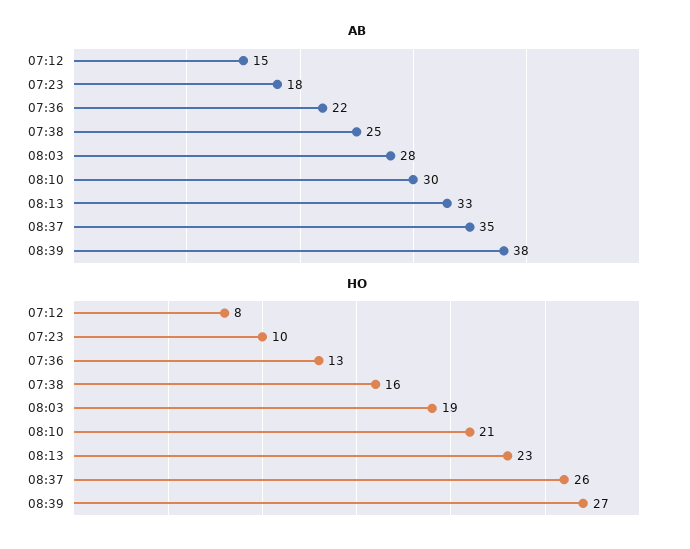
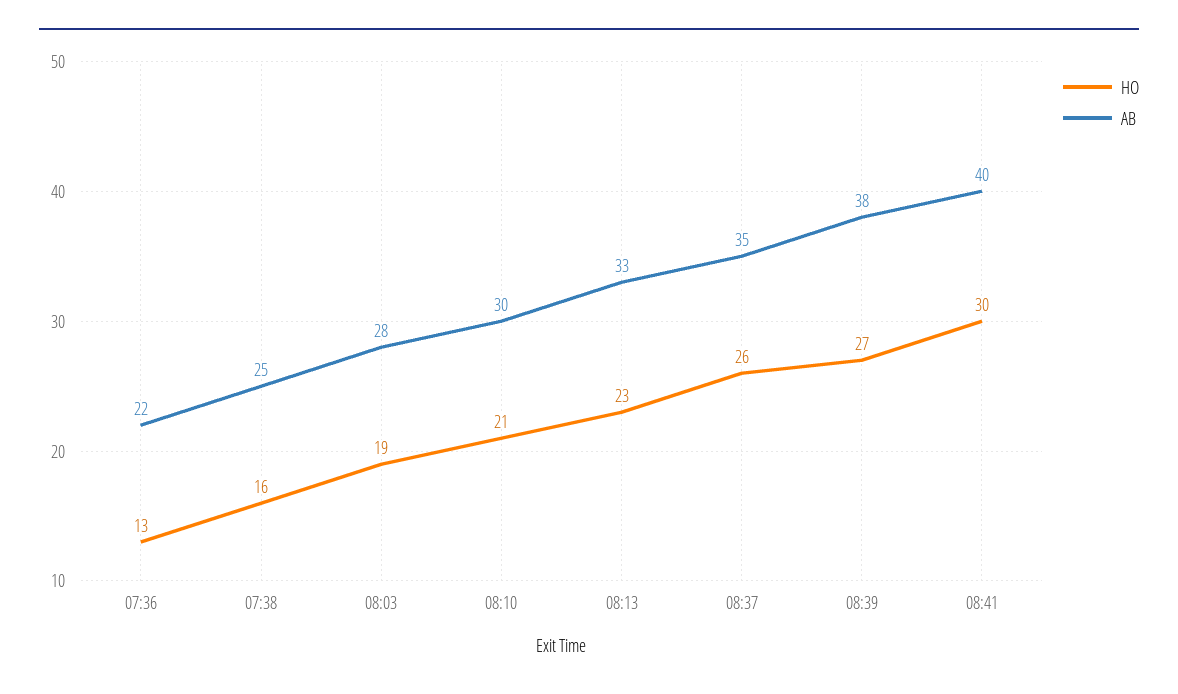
AB, 07:12: 15 -> none
AB, 07:23: 18 -> none
HO, 07:12: 8 -> none
HO, 07:23: 10 -> none
HO, 08:41: none -> 30
AB, 08:41: none -> 40

